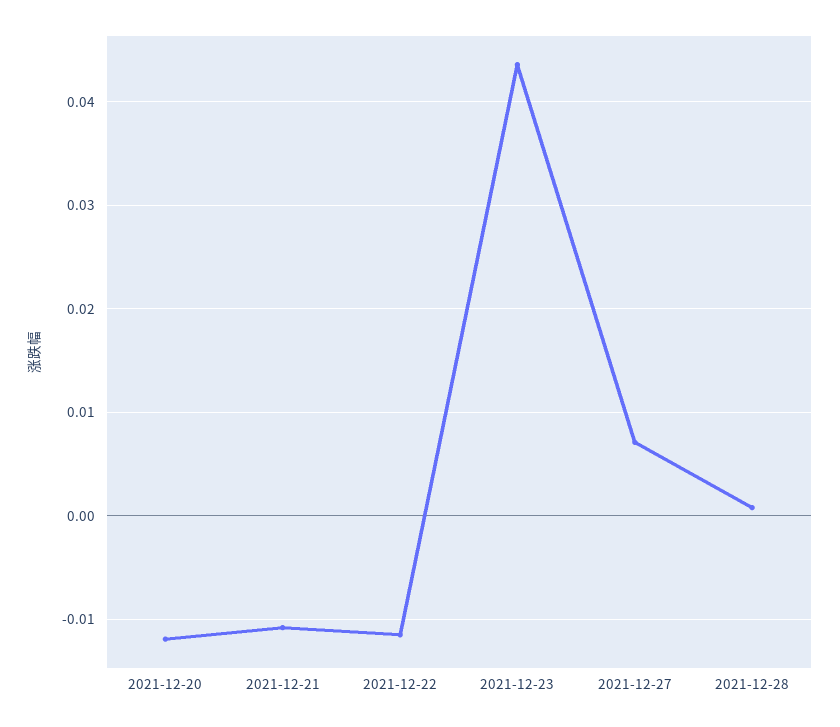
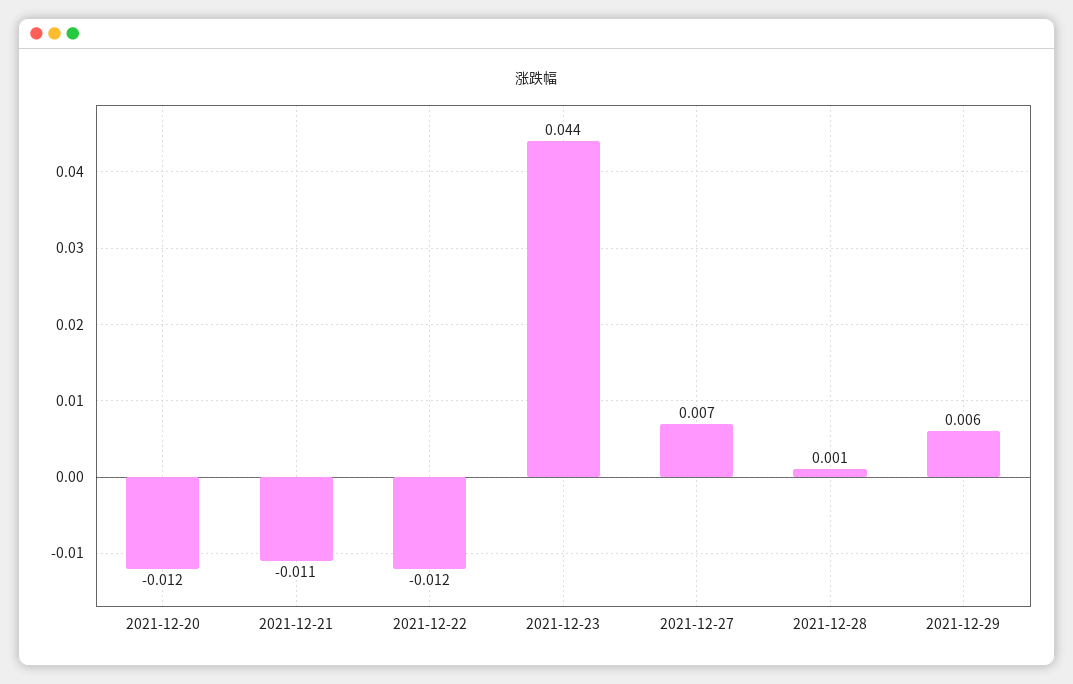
2021-12-29: none -> 0.006

